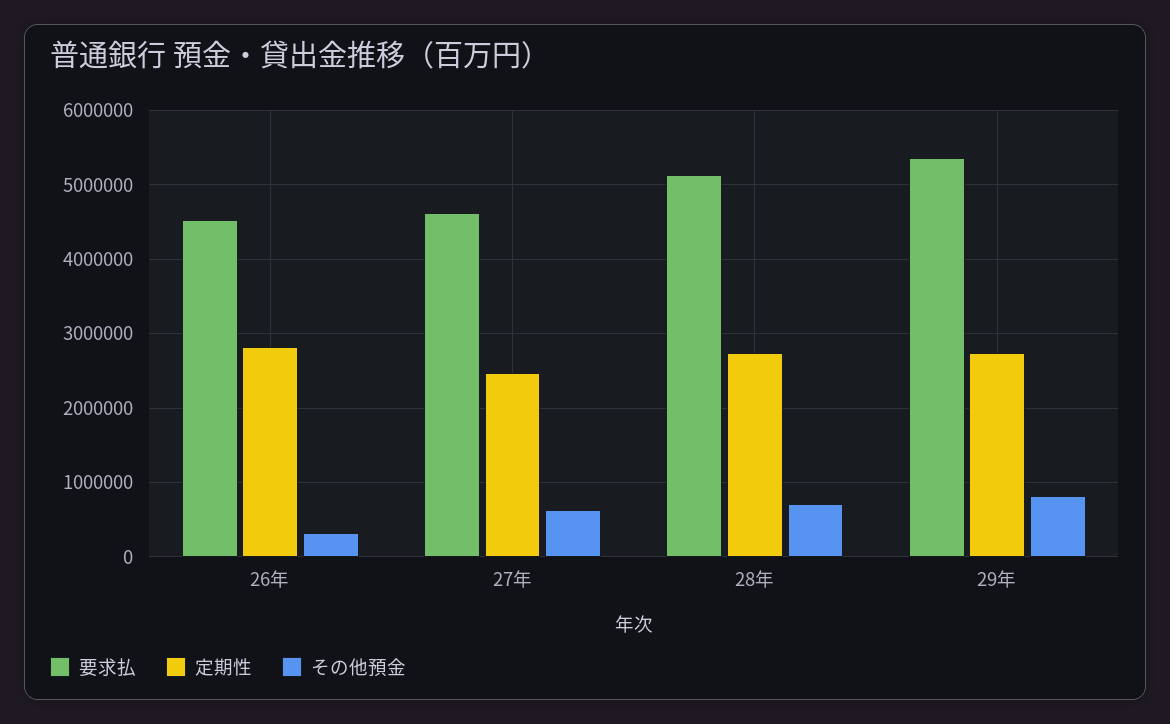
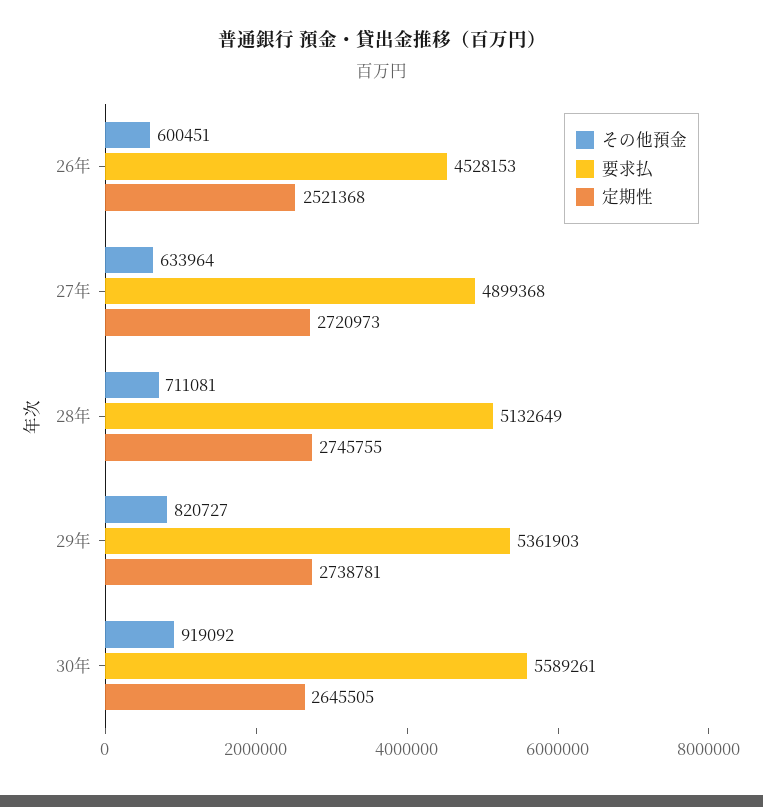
定期性, 26年: 2800000 -> 2521368
その他預金, 26年: 300000 -> 600451
要求払, 27年: 4600000 -> 4899368
定期性, 27年: 2500000 -> 2720973
その他預金, 30年: none -> 919092
要求払, 30年: none -> 5589261
定期性, 30年: none -> 2645505

